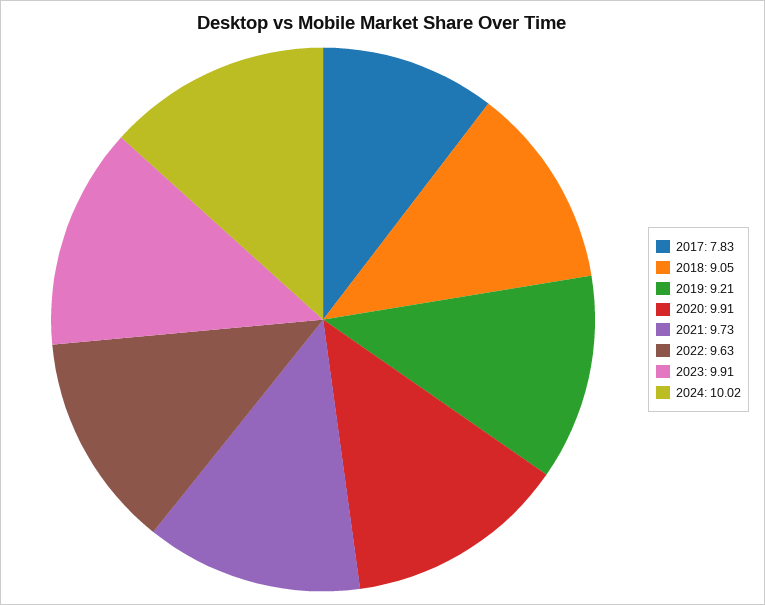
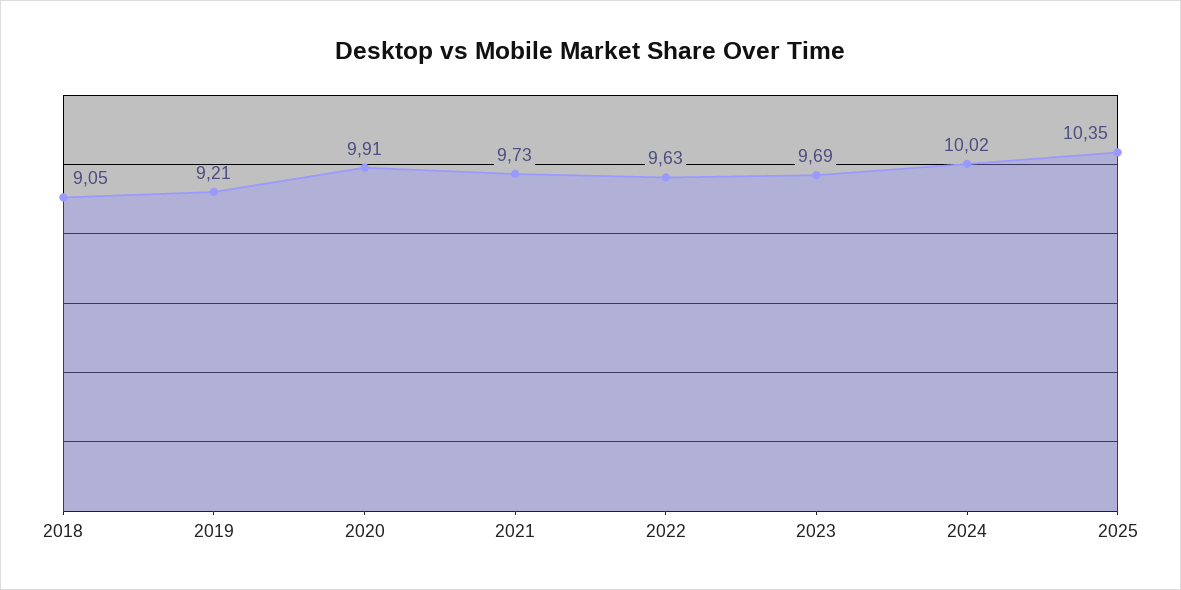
2017: 7.83 -> none
2023: 9.91 -> 9.69
2025: none -> 10.35

